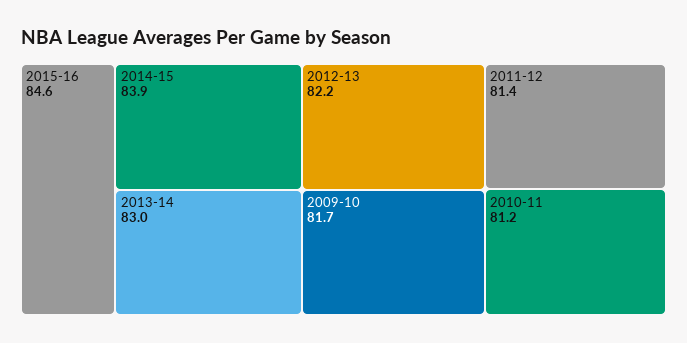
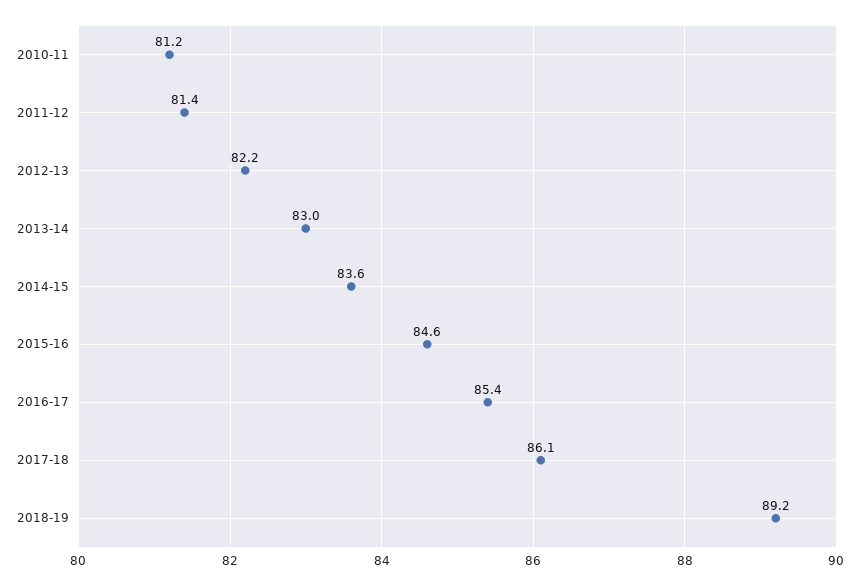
2014-15: 83.9 -> 83.6
2009-10: 81.7 -> none
2016-17: none -> 85.4
2017-18: none -> 86.1
2018-19: none -> 89.2

